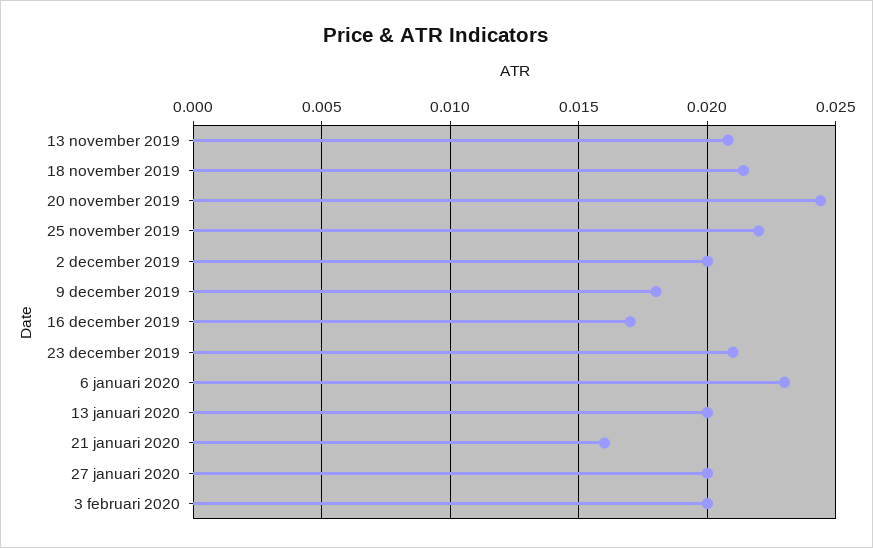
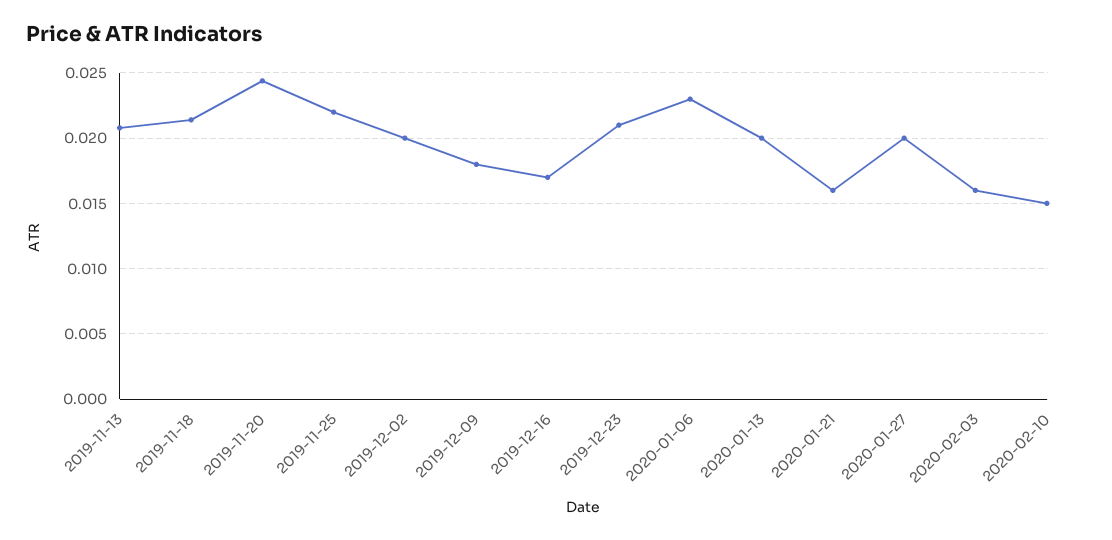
3 februari 2020: 0.02 -> 0.016
2020-02-10: none -> 0.015

